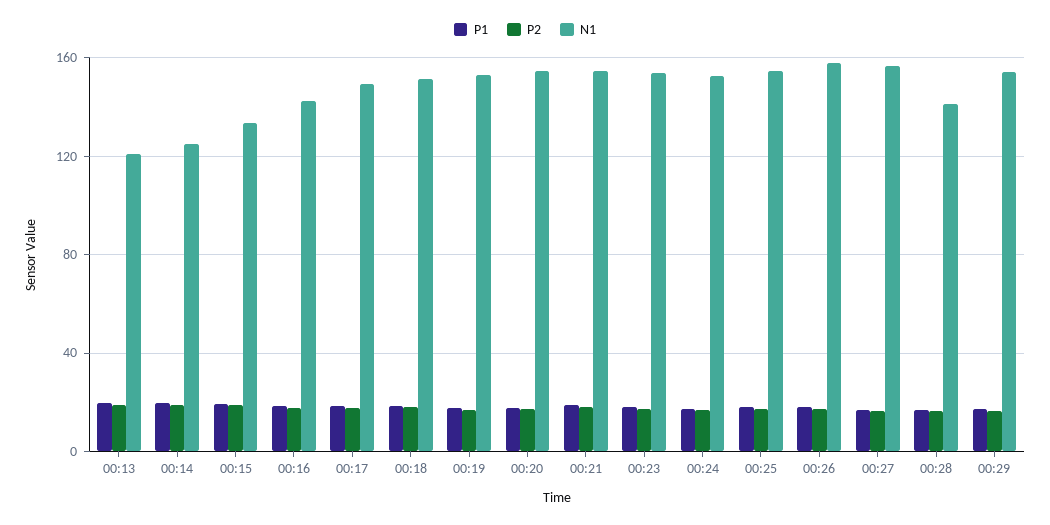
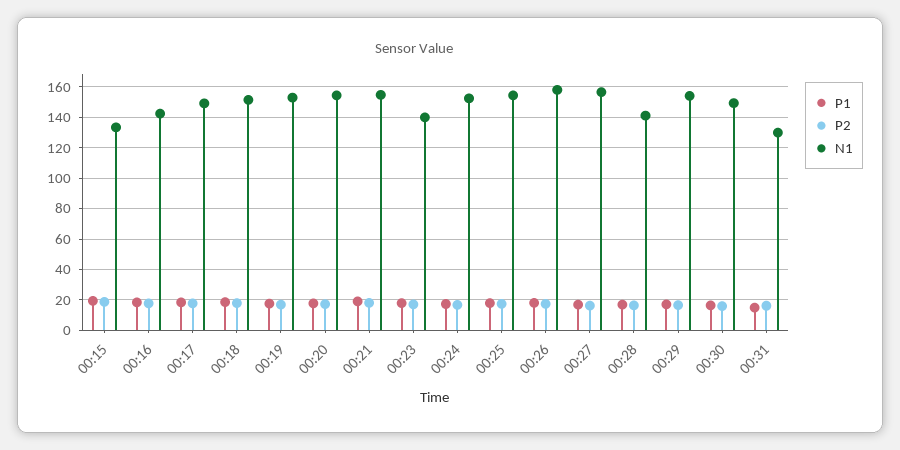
P1, 00:13: 20 -> none
P2, 00:13: 20 -> none
N1, 00:13: 120 -> none
P1, 00:14: 20 -> none
P2, 00:14: 20 -> none
N1, 00:14: 125 -> none
N1, 00:23: 155 -> 140
P1, 00:30: none -> 15
P2, 00:30: none -> 15
N1, 00:30: none -> 150
P1, 00:31: none -> 15
P2, 00:31: none -> 15
N1, 00:31: none -> 130

